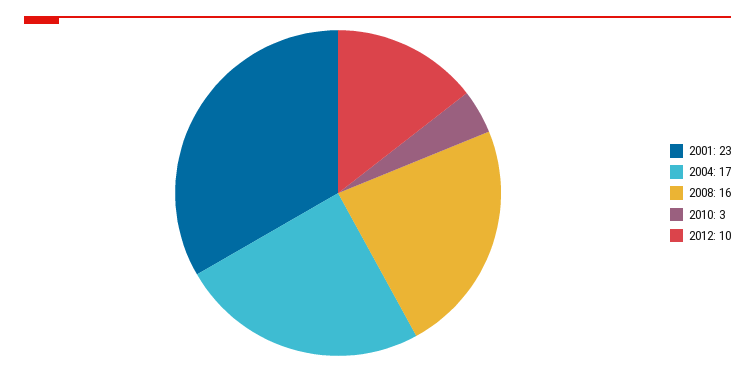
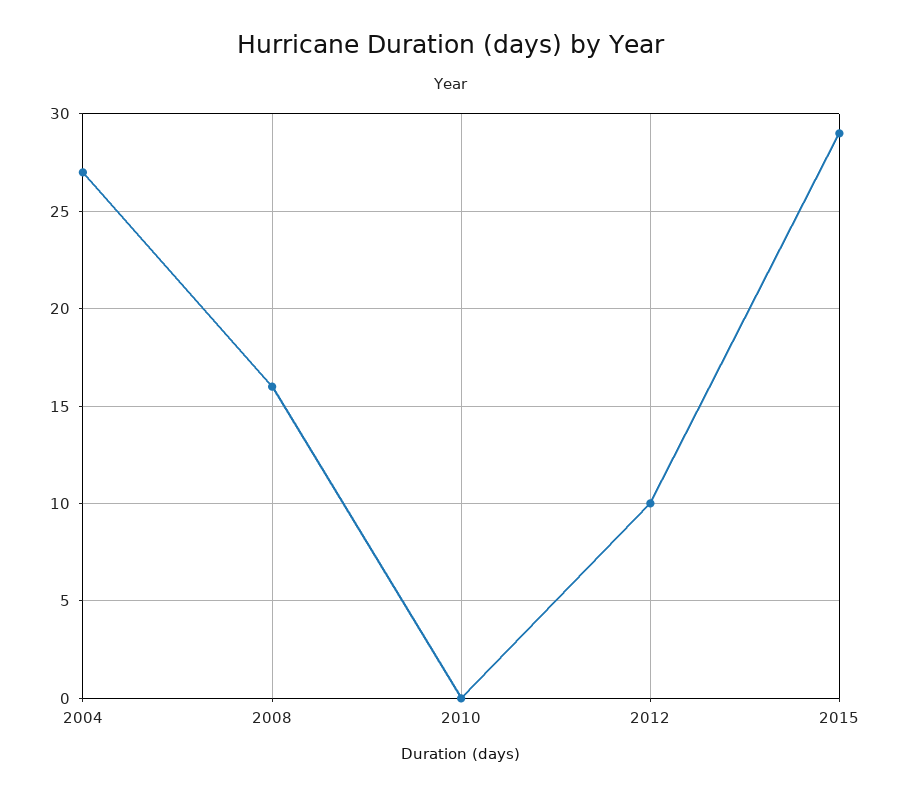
2001: 23 -> none
2004: 17 -> 27
2010: 3 -> 0
2015: none -> 29

